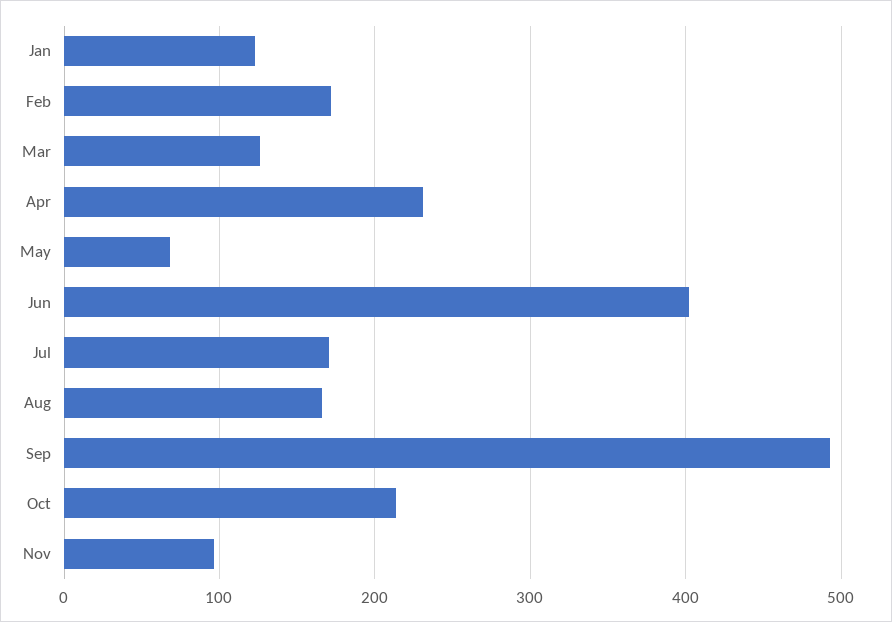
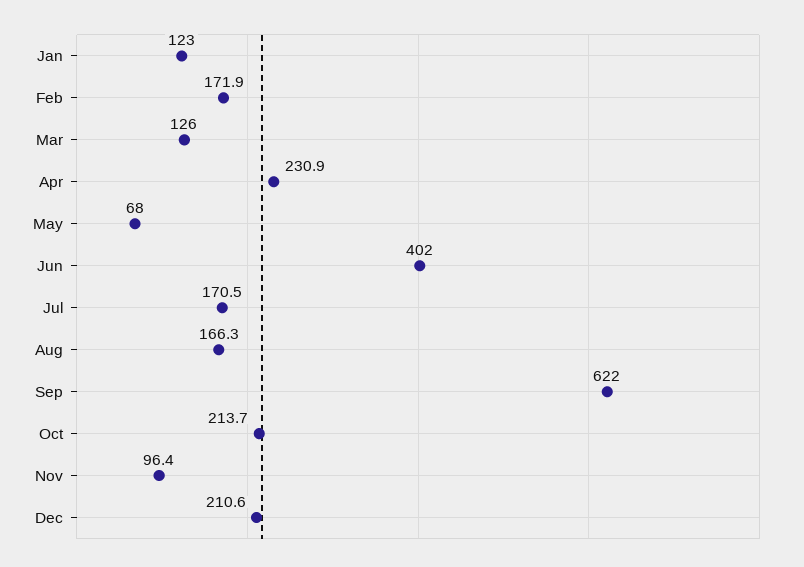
Sep: 490 -> 622
Dec: none -> 210.6

